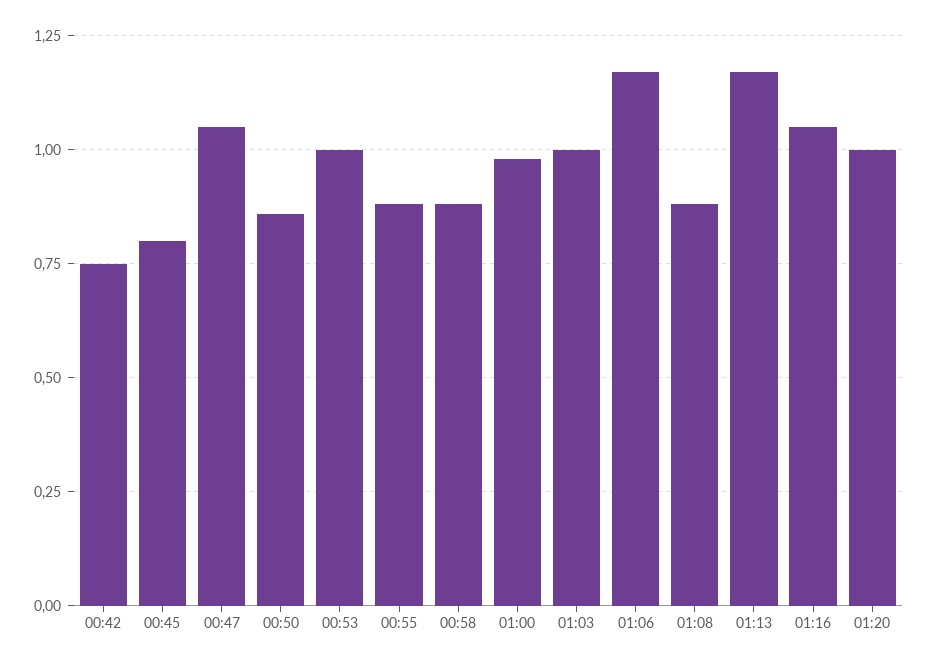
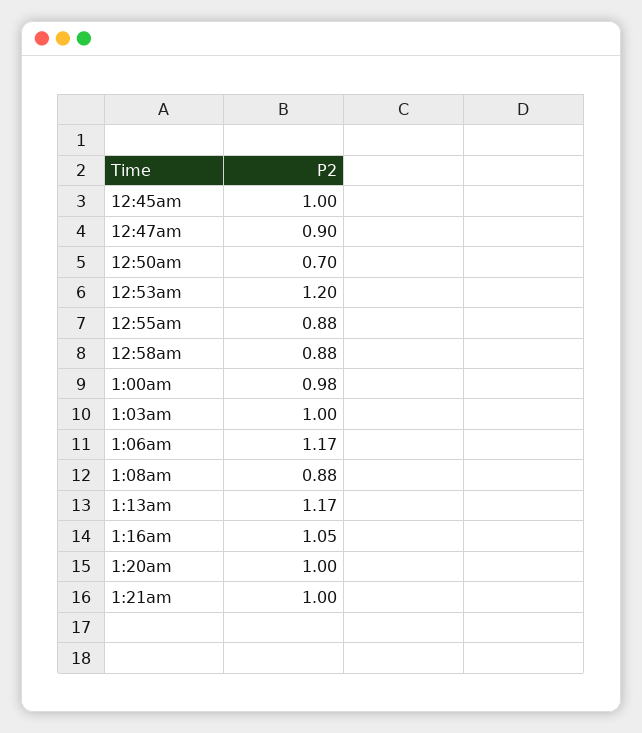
00:42: 0.75 -> none
00:45: 0.8 -> 1
00:47: 1.05 -> 0.9
00:50: 0.85 -> 0.7
00:53: 1 -> 1.2
1:21am: none -> 1

